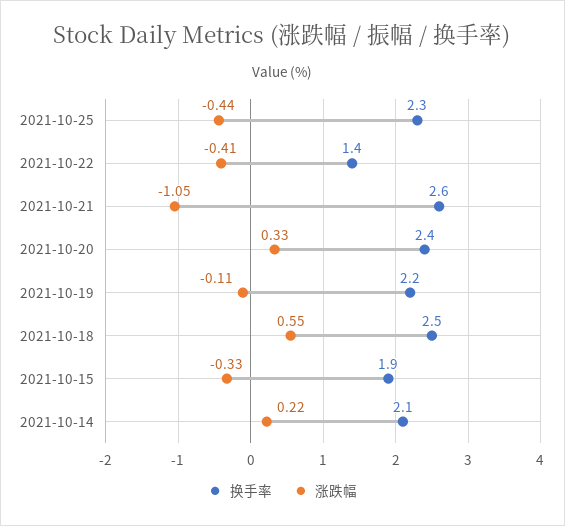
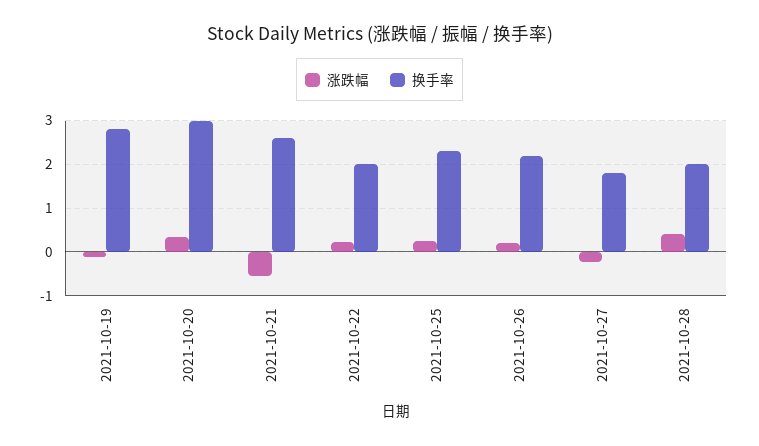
涨跌幅, 2021-10-25: -0.44 -> 0.2
换手率, 2021-10-22: 1.4 -> 2
涨跌幅, 2021-10-22: -0.41 -> 0.2
涨跌幅, 2021-10-21: -1.05 -> -0.6
换手率, 2021-10-20: 2.4 -> 3
换手率, 2021-10-19: 2.2 -> 2.8
换手率, 2021-10-18: 2.5 -> none
涨跌幅, 2021-10-18: 0.55 -> none
换手率, 2021-10-15: 1.9 -> none
涨跌幅, 2021-10-15: -0.33 -> none
换手率, 2021-10-14: 2.1 -> none
涨跌幅, 2021-10-14: 0.22 -> none
涨跌幅, 2021-10-26: none -> 0.2
换手率, 2021-10-26: none -> 2.2
涨跌幅, 2021-10-27: none -> -0.2
换手率, 2021-10-27: none -> 1.8
涨跌幅, 2021-10-28: none -> 0.4
换手率, 2021-10-28: none -> 2

